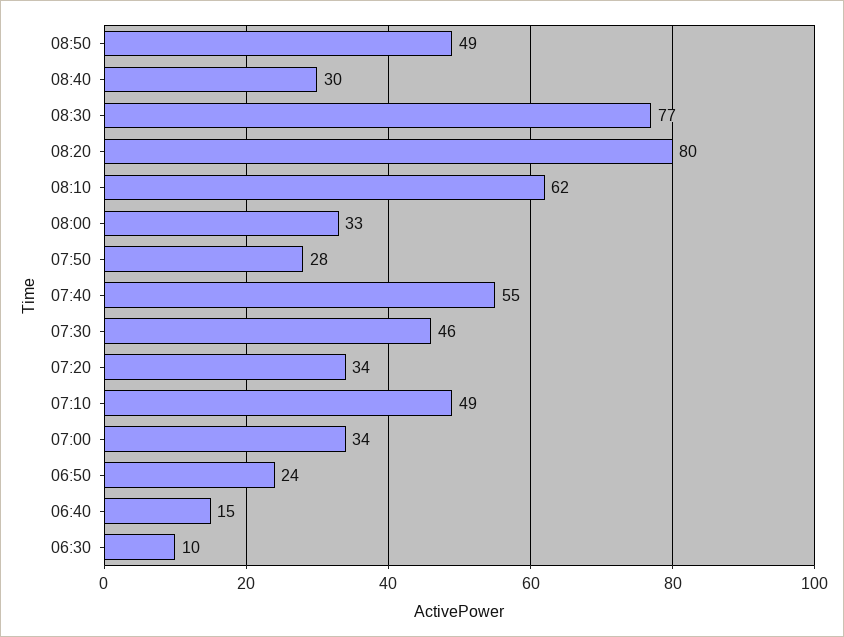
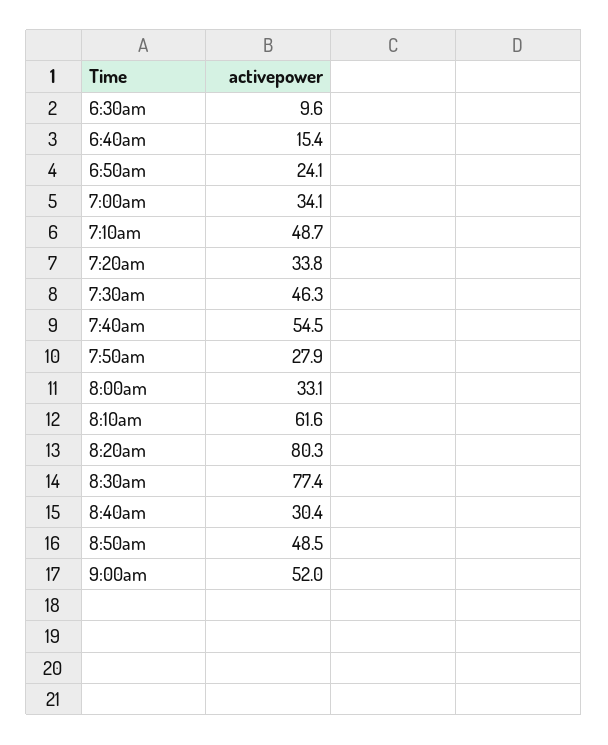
9:00am: none -> 52

